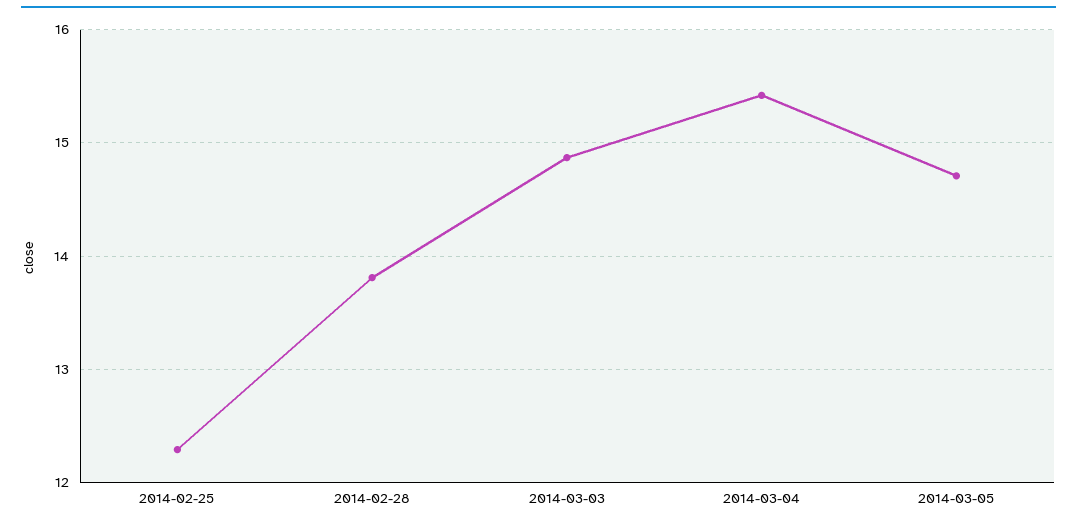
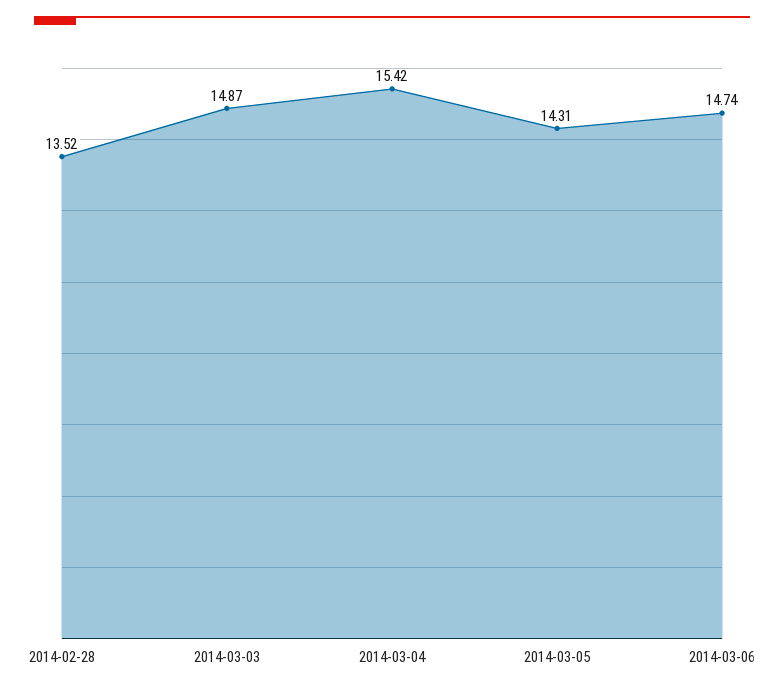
2014-02-25: 12.3 -> none
2014-02-28: 13.8 -> 13.52
2014-03-05: 14.7 -> 14.31
2014-03-06: none -> 14.74

